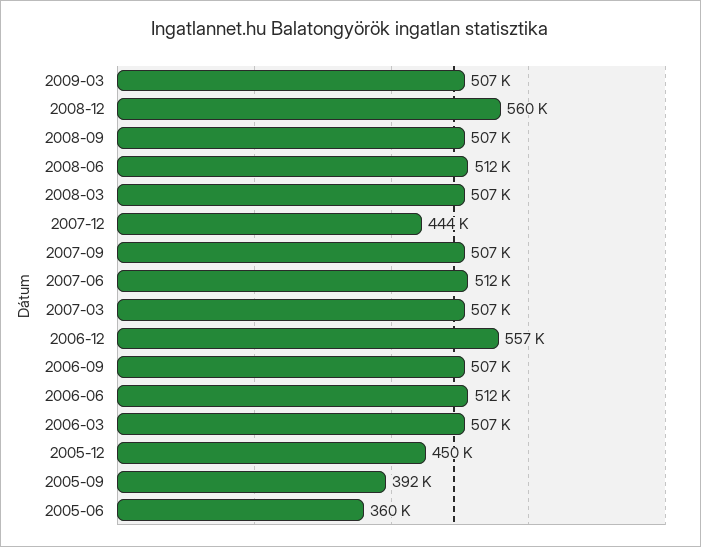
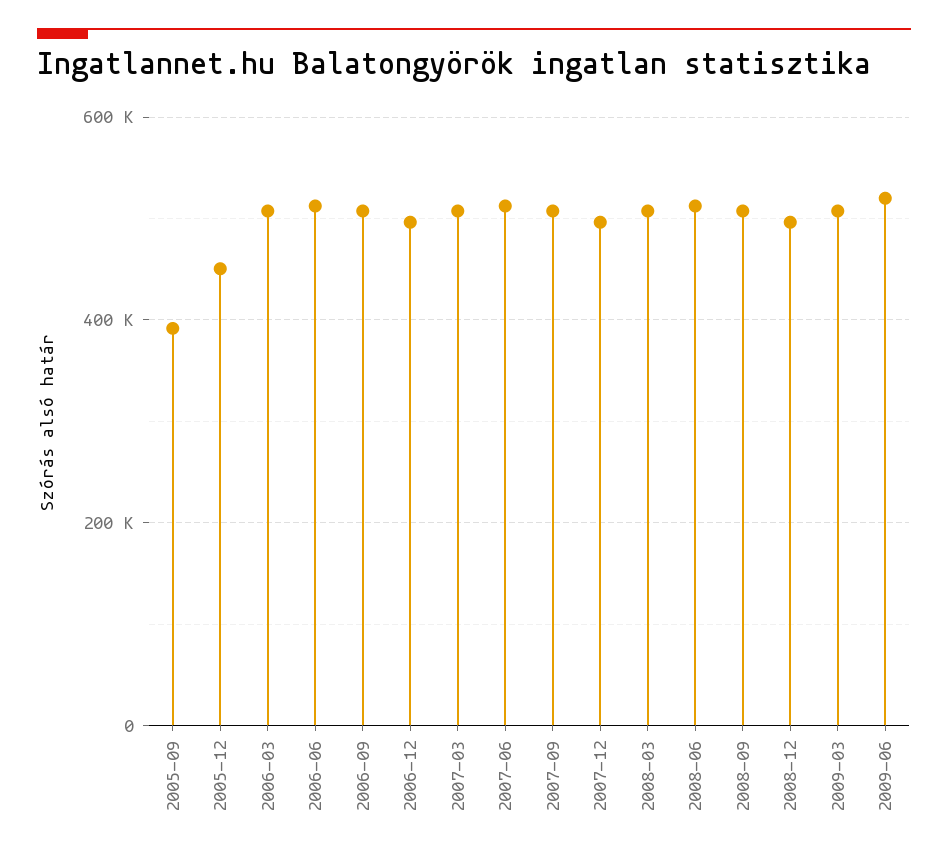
2008-12: 560000 -> 500000
2007-12: 444000 -> 500000
2006-12: 557000 -> 500000
2005-06: 360000 -> none
2009-06: none -> 520000

